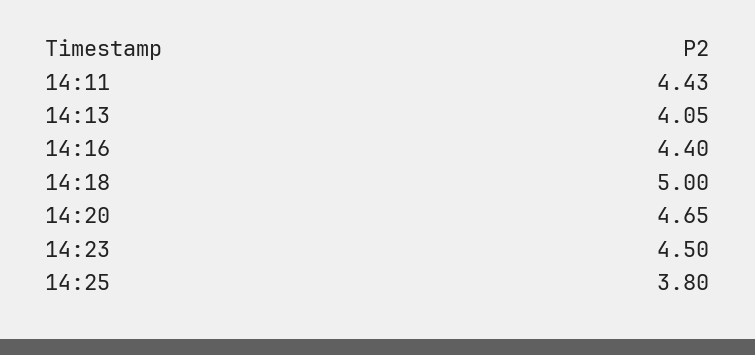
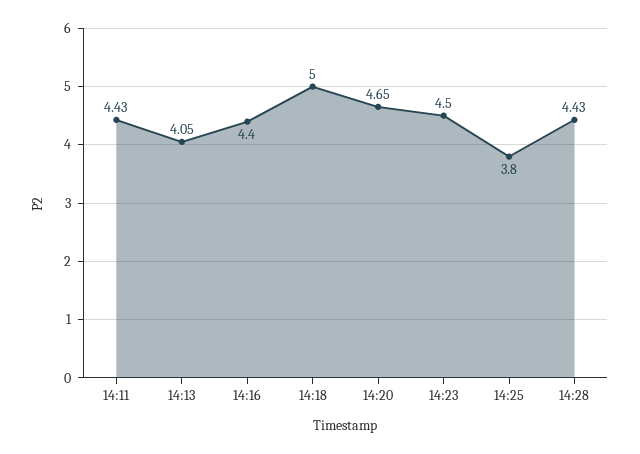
14:28: none -> 4.43

